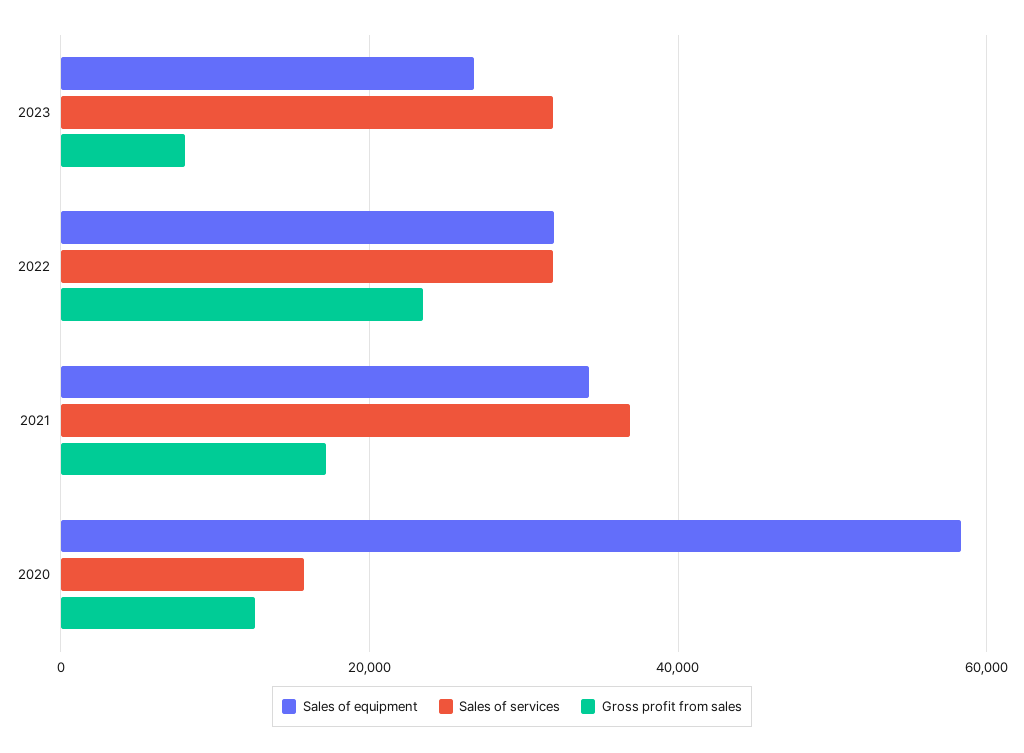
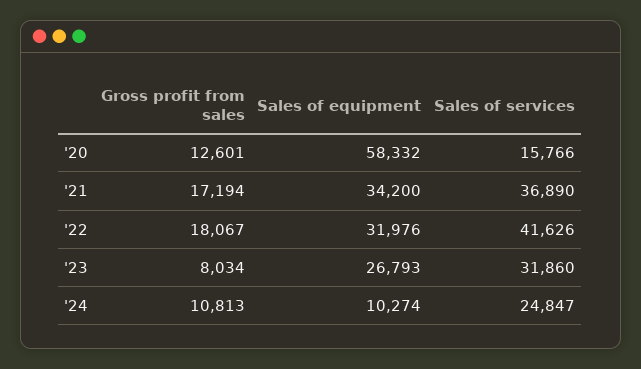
Sales of services, 2022: 32000 -> 41626
Gross profit from sales, 2022: 24000 -> 18067
Gross profit from sales, '24: none -> 10813
Sales of equipment, '24: none -> 10274
Sales of services, '24: none -> 24847

